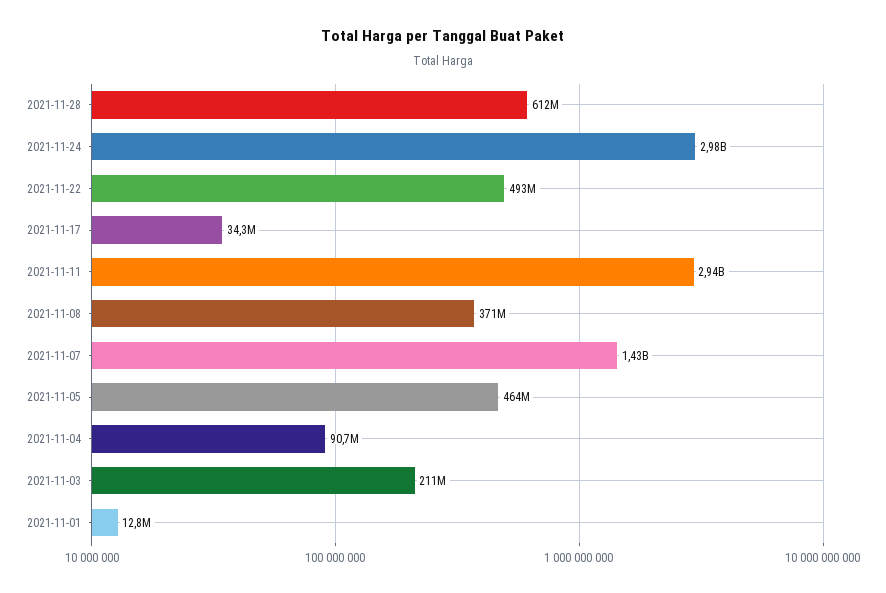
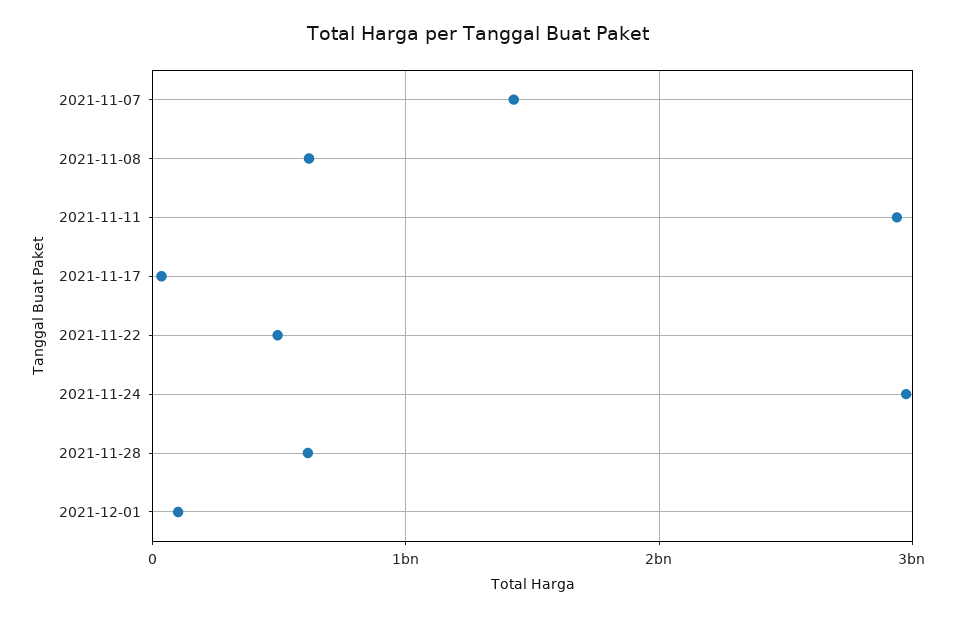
2021-11-08: 371000000 -> 600000000
2021-11-05: 464000000 -> none
2021-11-04: 90700000 -> none
2021-11-03: 211000000 -> none
2021-11-01: 12800000 -> none
2021-12-01: none -> 100000000

